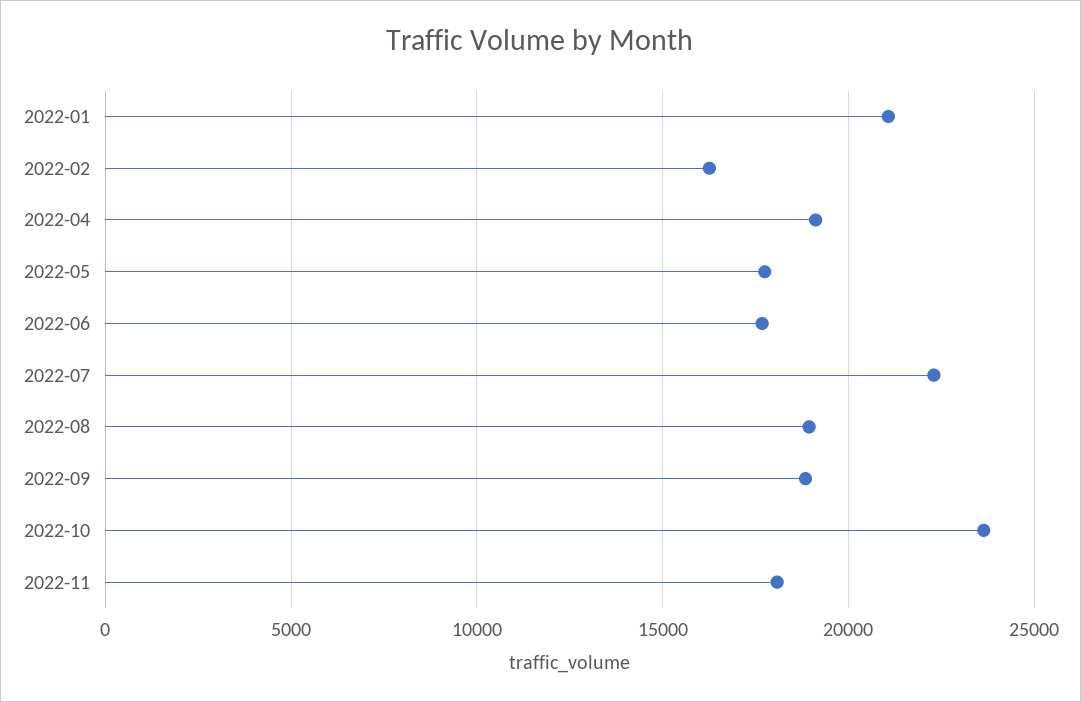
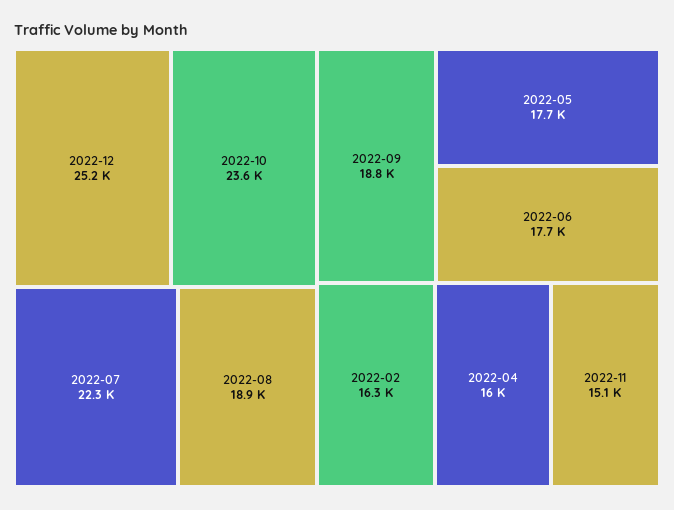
2022-01: 21000 -> none
2022-04: 19000 -> 16000
2022-11: 18000 -> 15100
2022-12: none -> 25200

